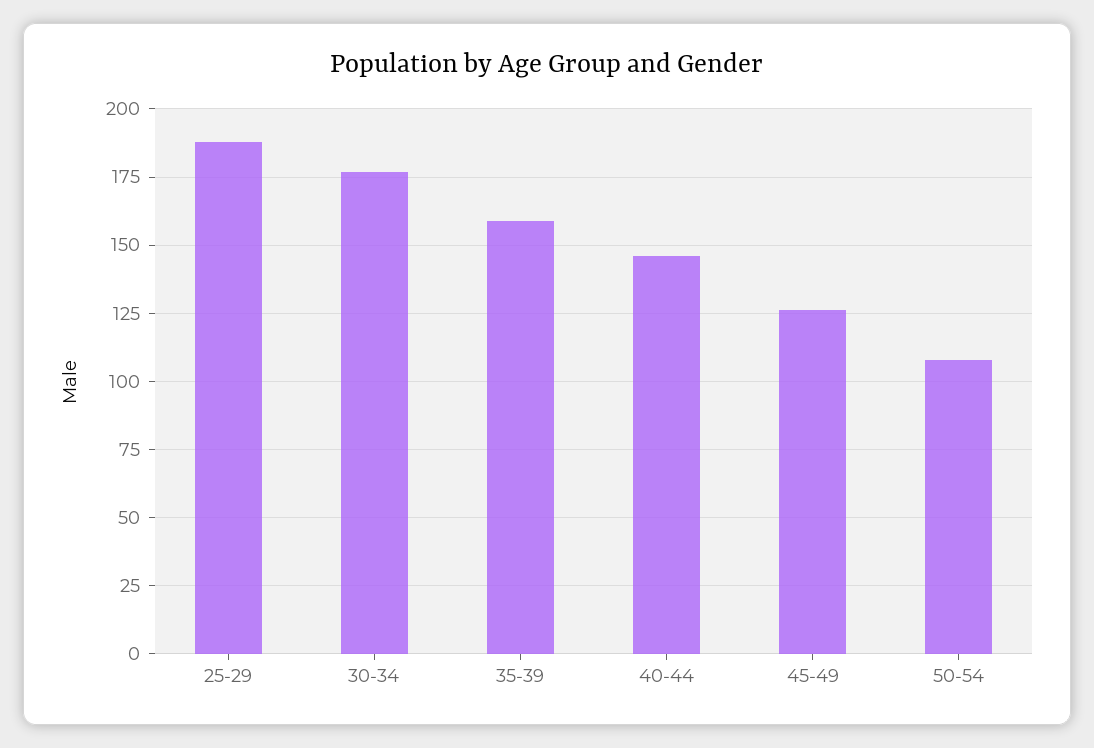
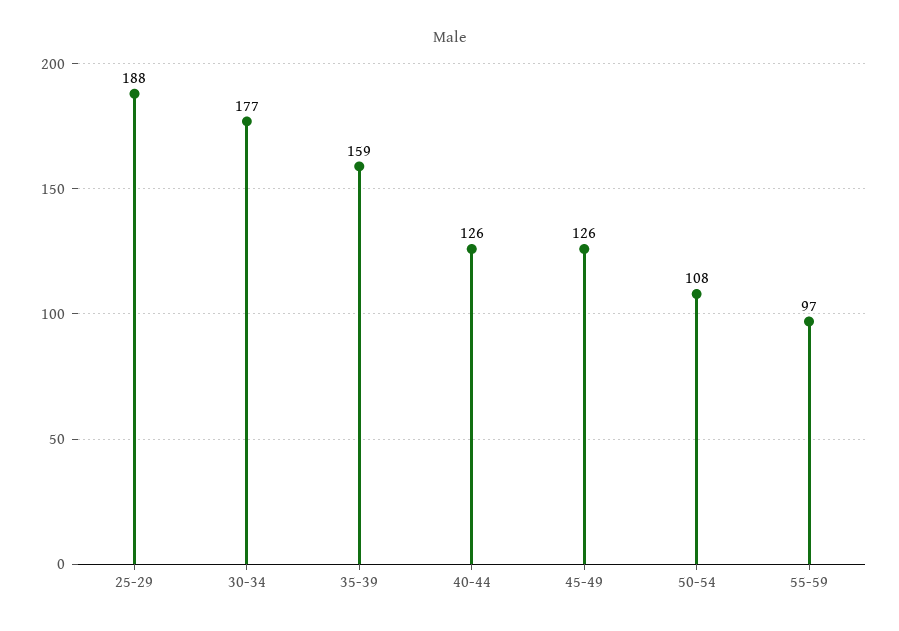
40-44: 145 -> 126
55-59: none -> 97

